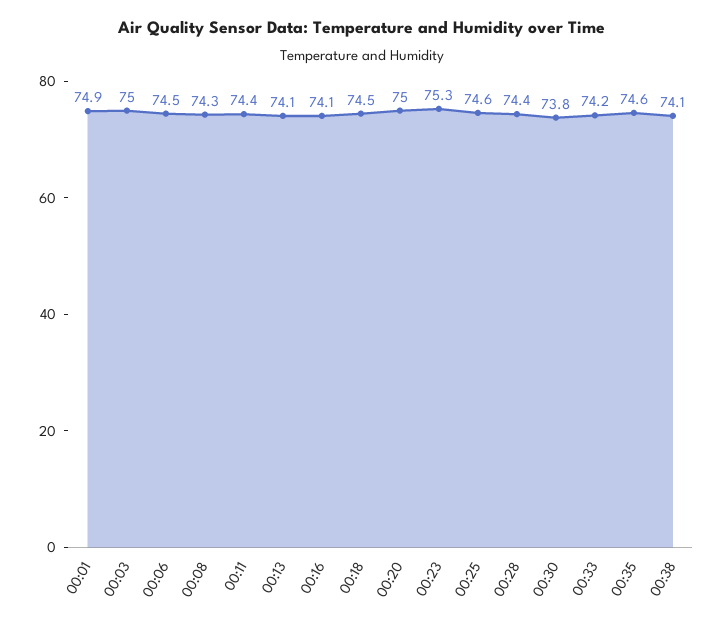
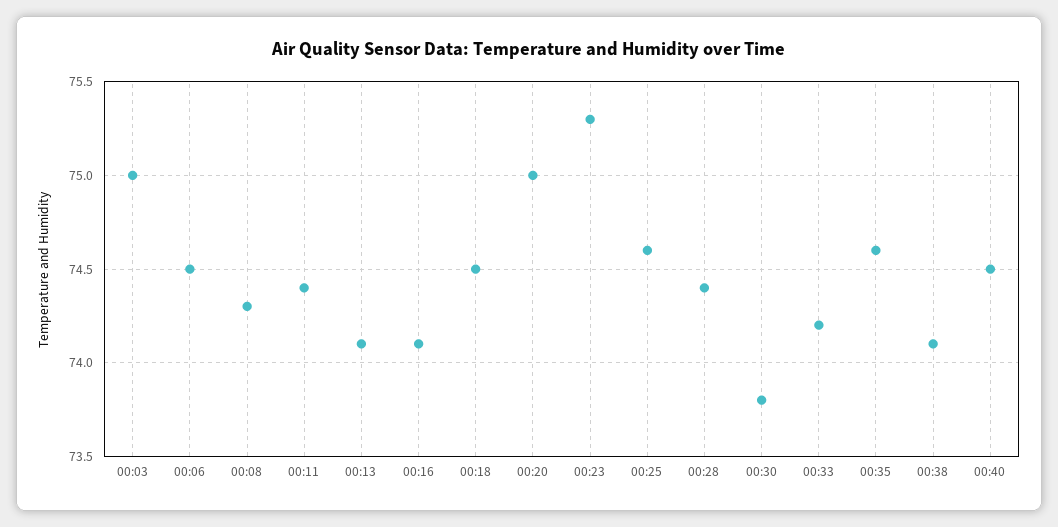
00:01: 74.9 -> none
00:40: none -> 74.5

